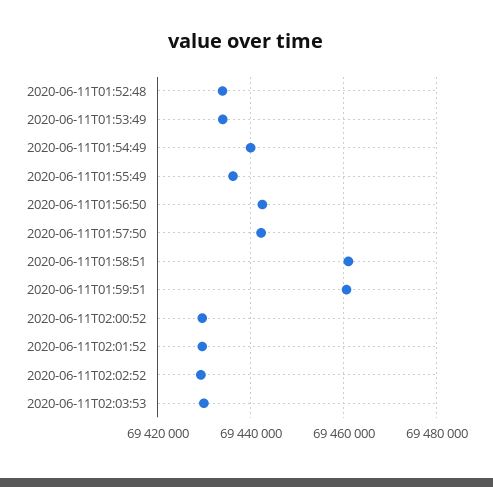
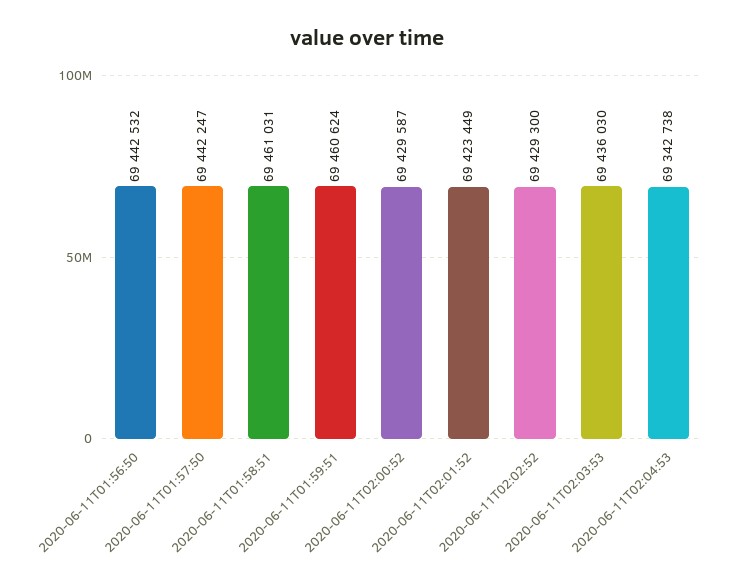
2020-06-11T01:52:48: 69434000 -> none
2020-06-11T01:53:49: 69434000 -> none
2020-06-11T01:54:49: 69440000 -> none
2020-06-11T01:55:49: 69436000 -> none
2020-06-11T02:01:52: 69430000 -> 69423449
2020-06-11T02:03:53: 69430000 -> 69436030
2020-06-11T02:04:53: none -> 69342738

